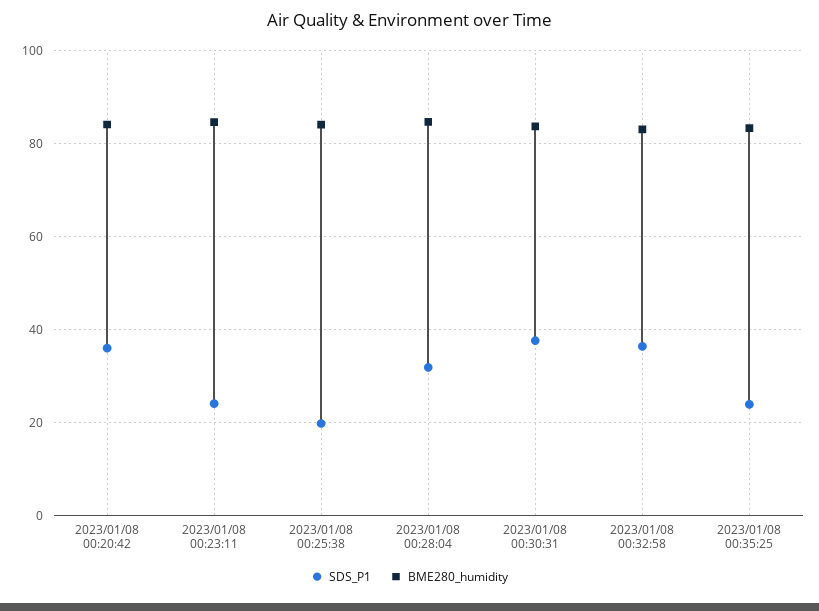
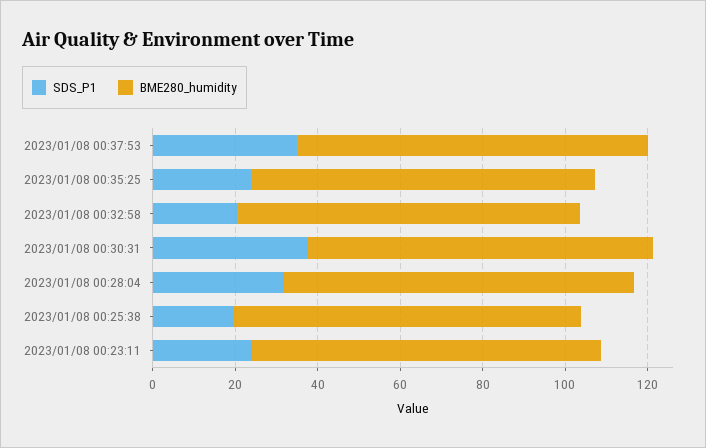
SDS_P1, 2023/01/08 00:20:42: 36 -> none
BME280_humidity, 2023/01/08 00:20:42: 84 -> none
SDS_P1, 2023/01/08 00:32:58: 36 -> 20
SDS_P1, 2023/01/08 00:37:53: none -> 35
BME280_humidity, 2023/01/08 00:37:53: none -> 85

